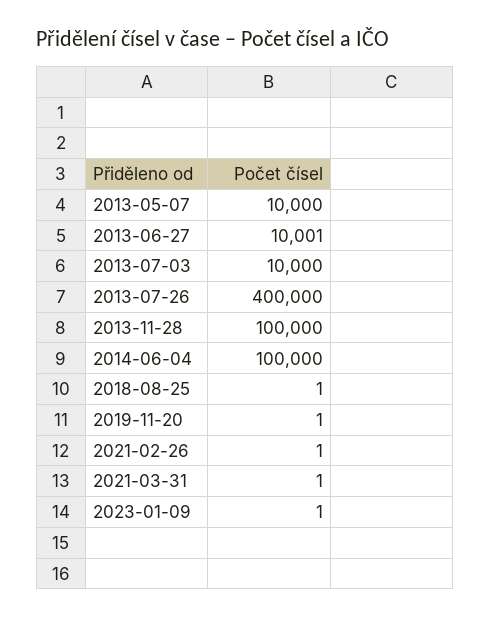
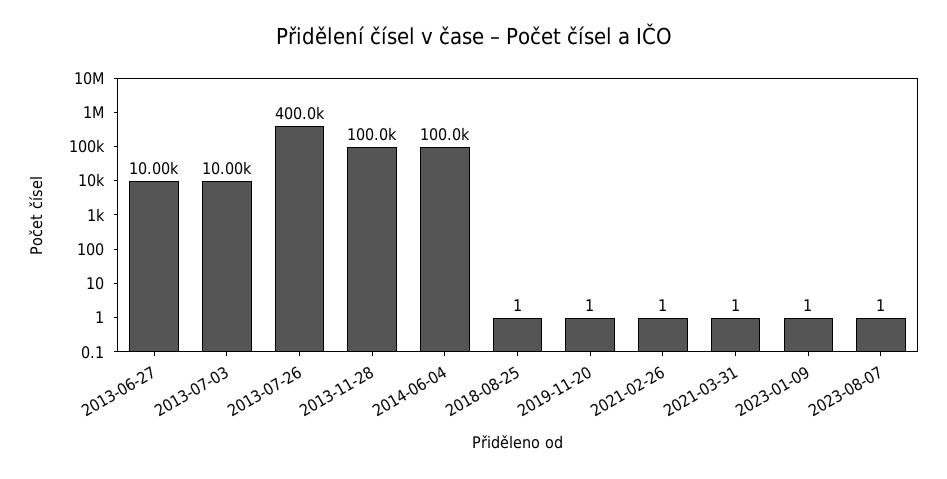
2013-05-07: 10000 -> none
2013-06-27: 10001 -> 10000
2023-08-07: none -> 1

